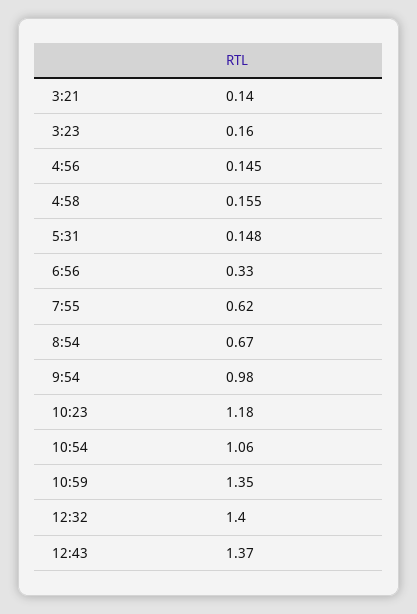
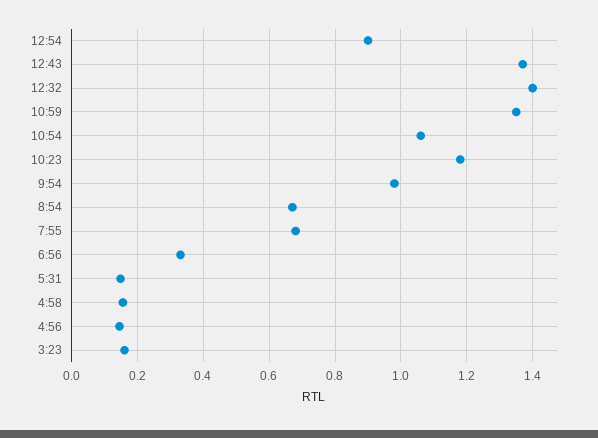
3:21: 0.14 -> none
7:55: 0.62 -> 0.68
12:54: none -> 0.9

